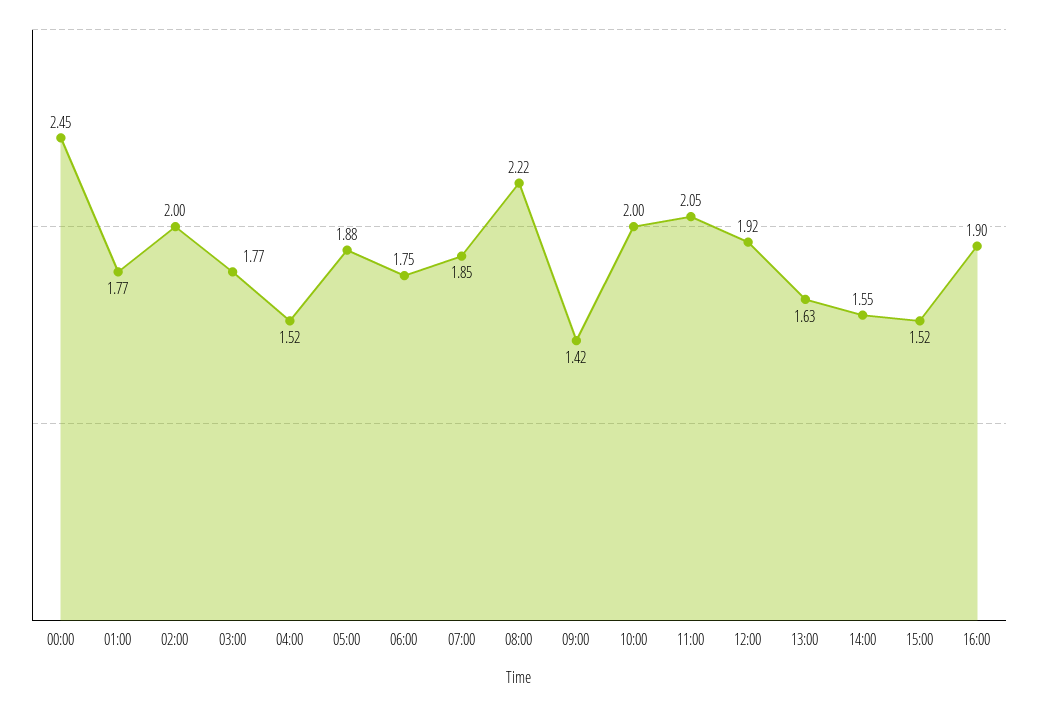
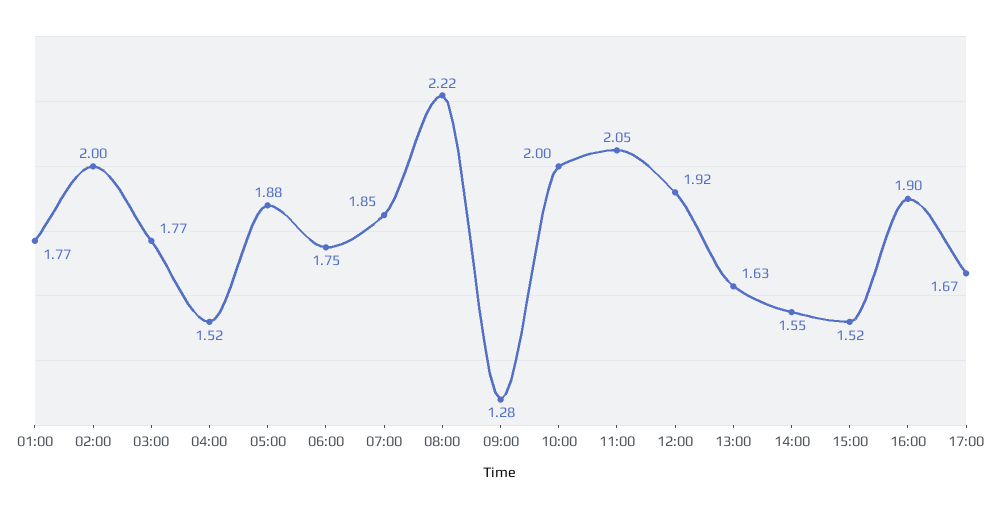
00:00: 2.45 -> none
09:00: 1.42 -> 1.28
17:00: none -> 1.67

